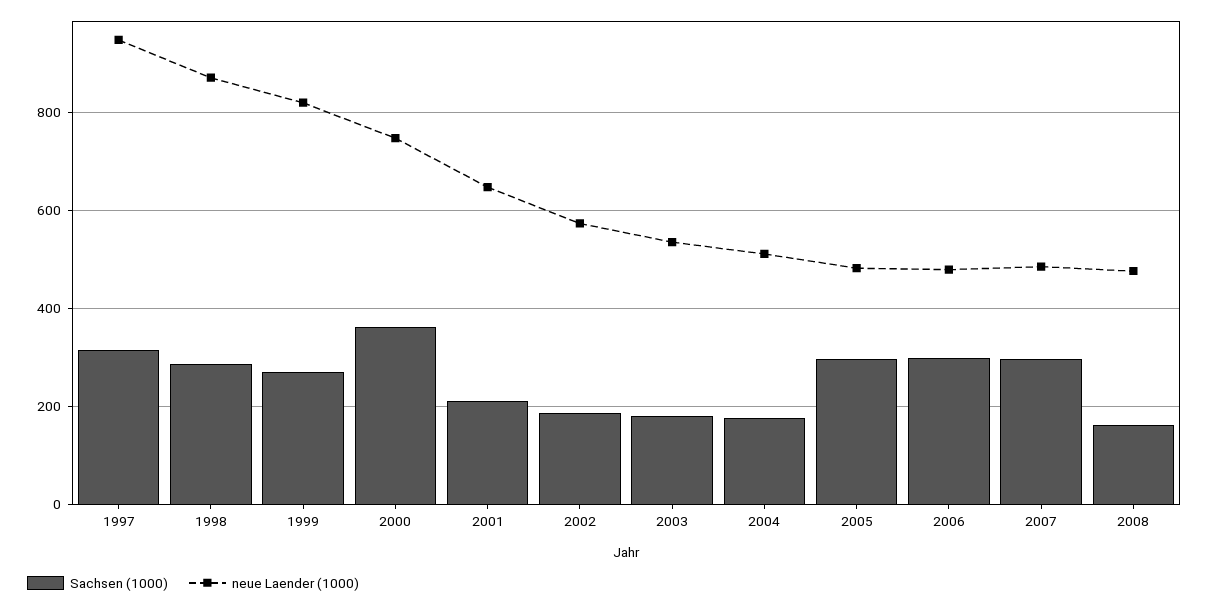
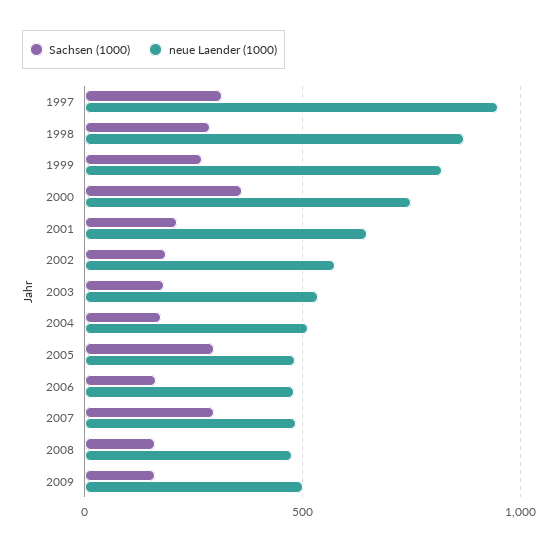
Sachsen (1000), 2006: 300 -> 150
Sachsen (1000), 2009: none -> 150
neue Laender (1000), 2009: none -> 500

